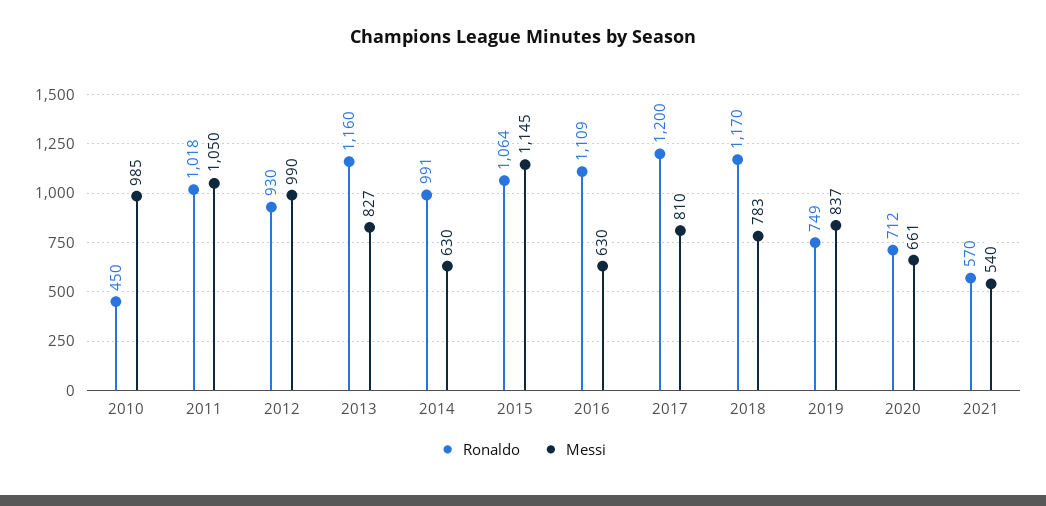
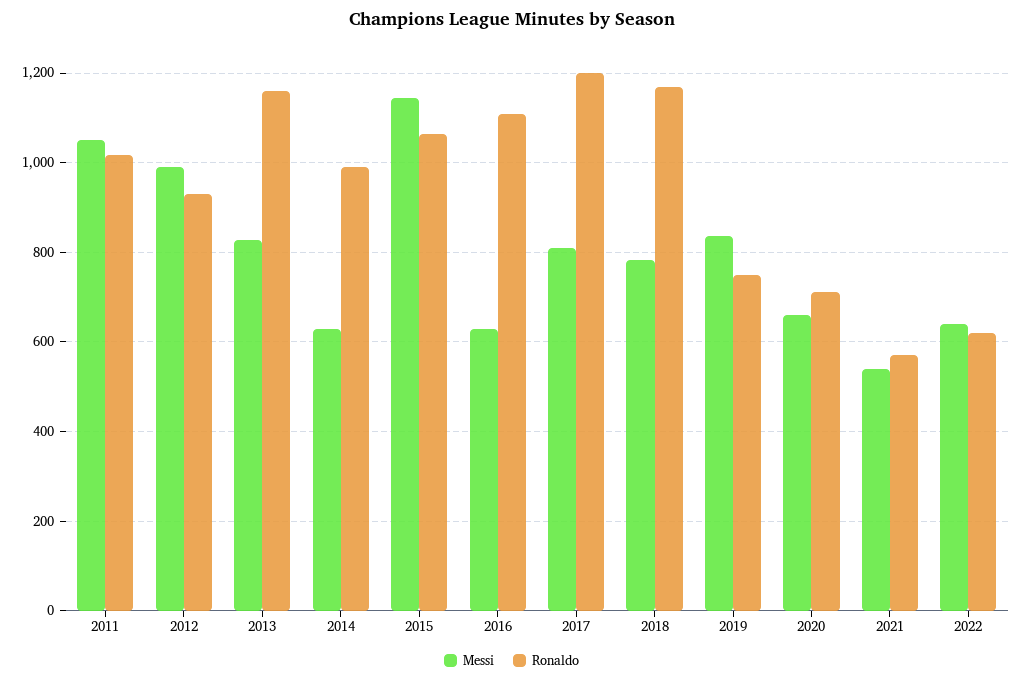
Ronaldo, 2010: 450 -> none
Messi, 2010: 985 -> none
Messi, 2022: none -> 640
Ronaldo, 2022: none -> 620

